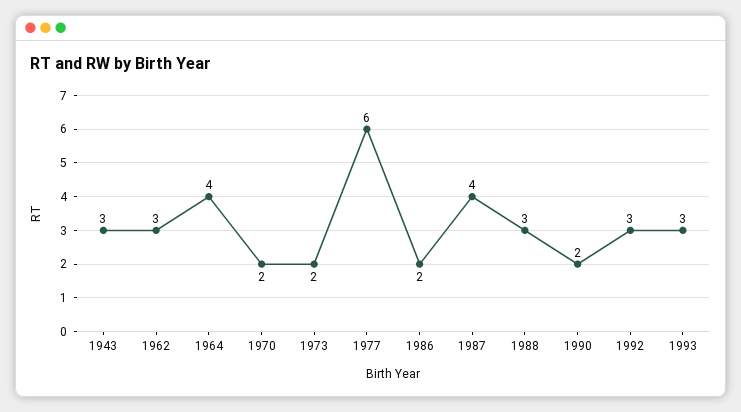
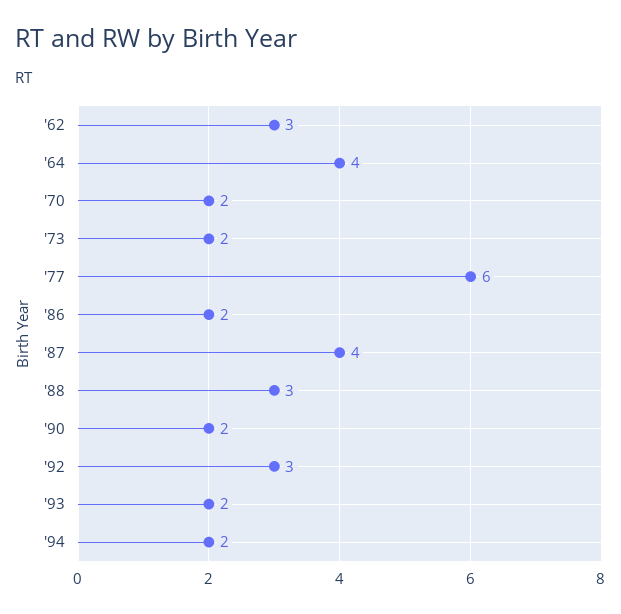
1943: 3 -> none
1993: 3 -> 2
'94: none -> 2

